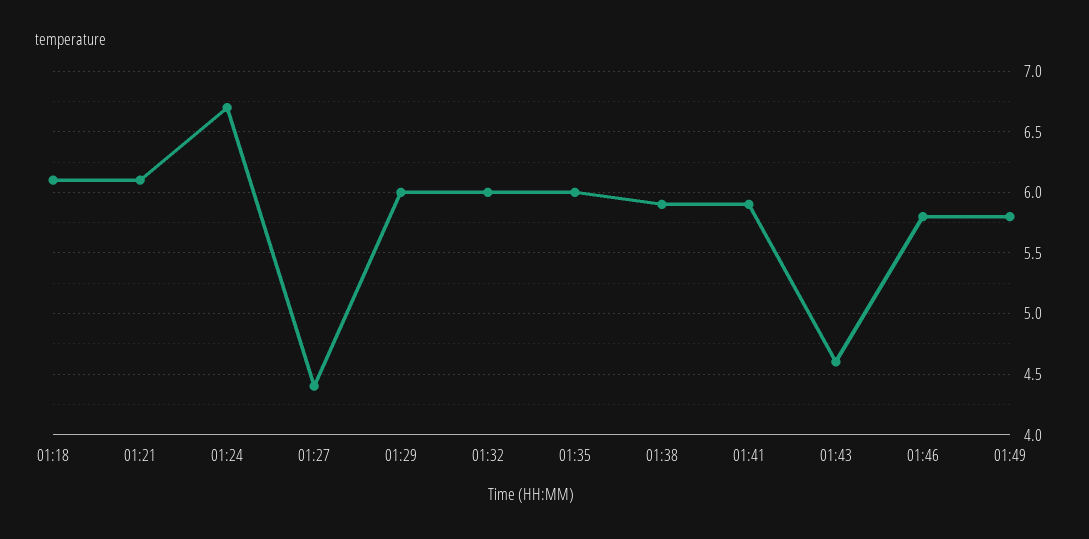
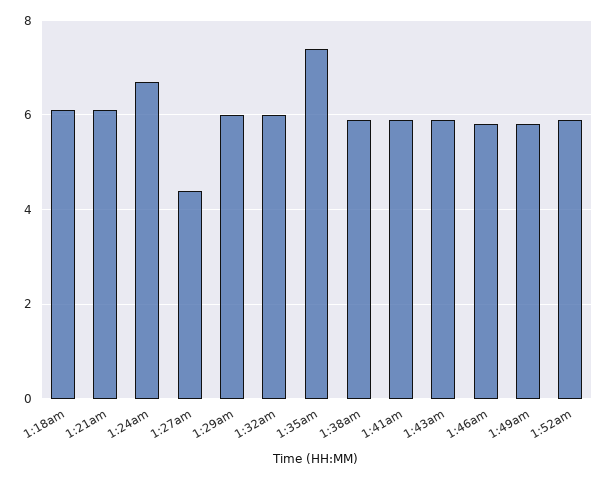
01:35: 6 -> 7.5
01:43: 4.6 -> 6
1:52am: none -> 6

